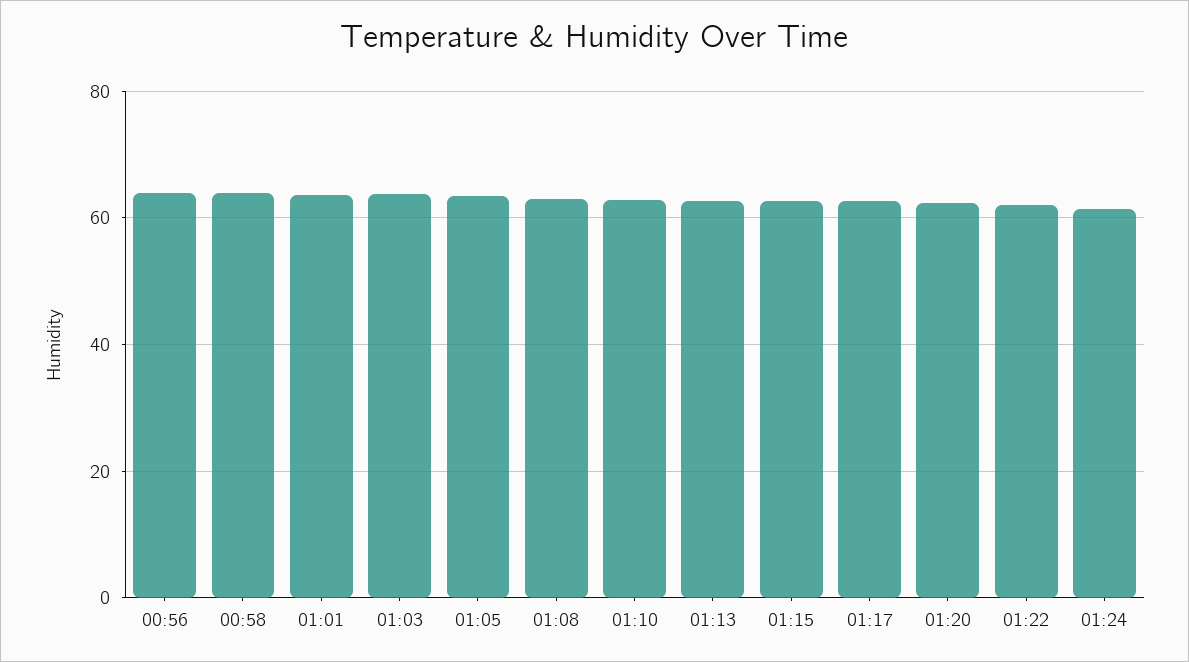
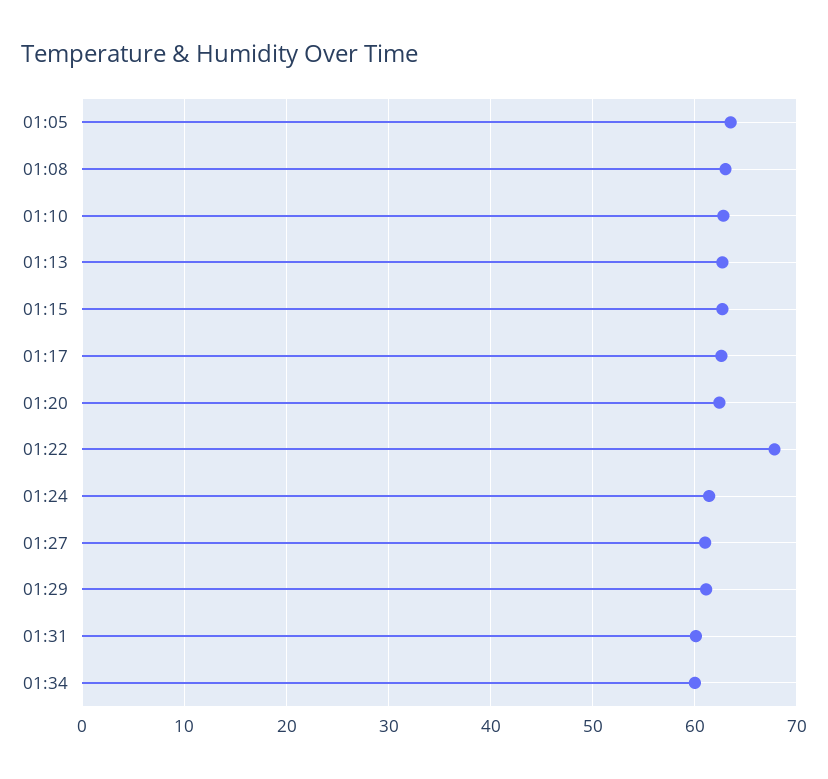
00:56: 64 -> none
00:58: 64 -> none
01:01: 64 -> none
01:03: 64 -> none
01:22: 62 -> 68
01:27: none -> 61
01:29: none -> 61
01:31: none -> 60
01:34: none -> 60

